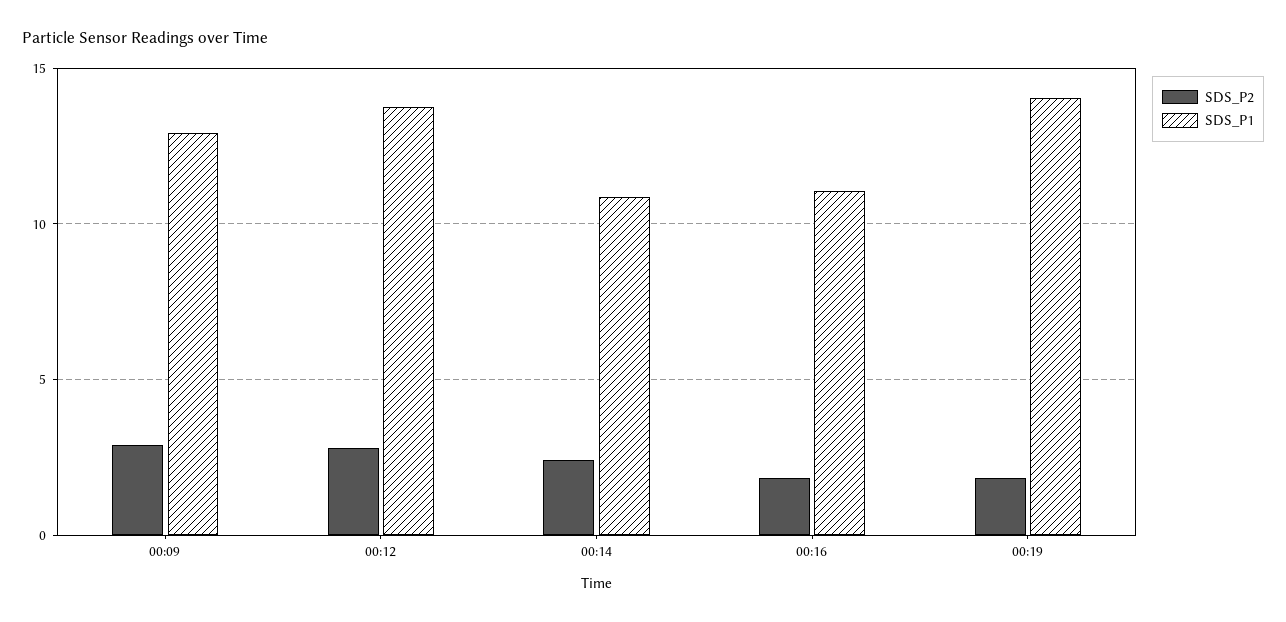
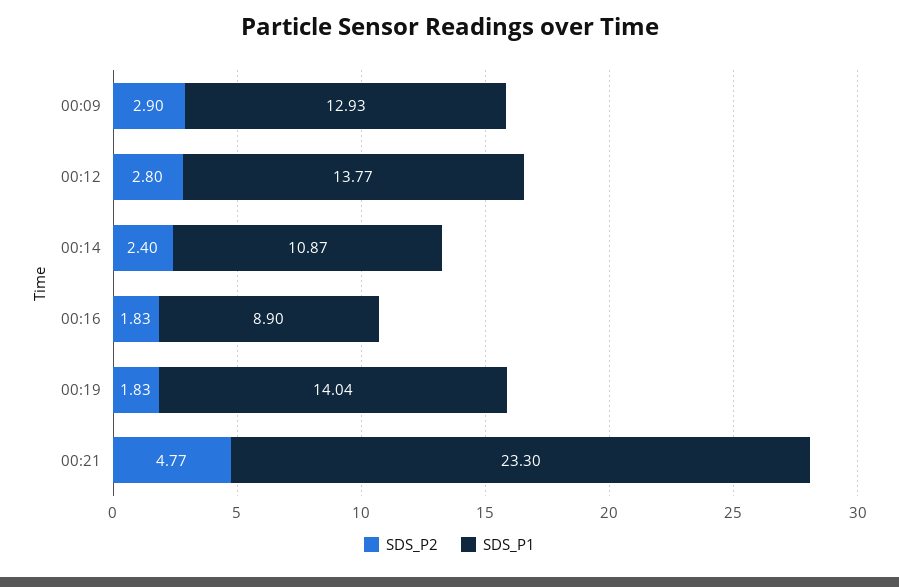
SDS_P1, 00:16: 11 -> 8.9
SDS_P2, 00:21: none -> 4.77
SDS_P1, 00:21: none -> 23.3

